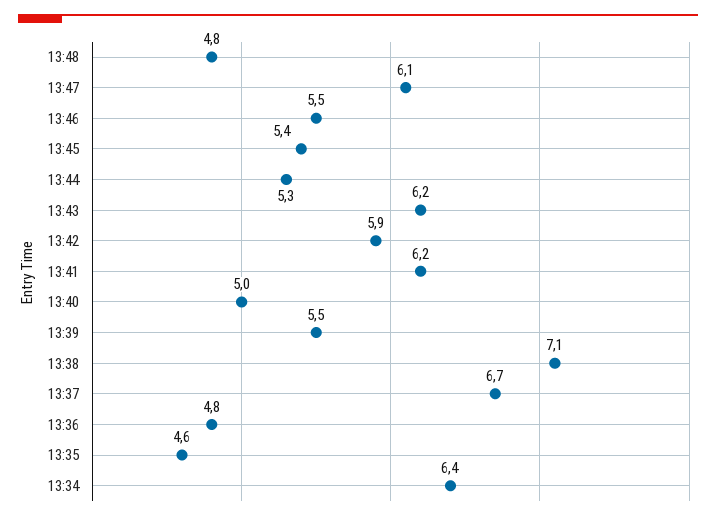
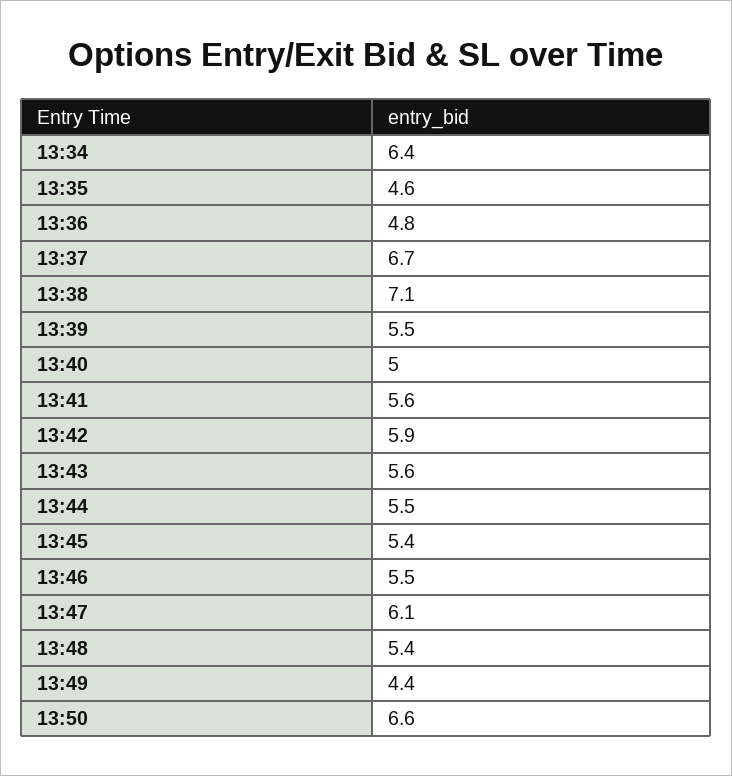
13:48: 4.8 -> 5.4
13:44: 5.3 -> 5.5
13:43: 6.2 -> 5.6
13:41: 6.2 -> 5.6
13:49: none -> 4.4
13:50: none -> 6.6

